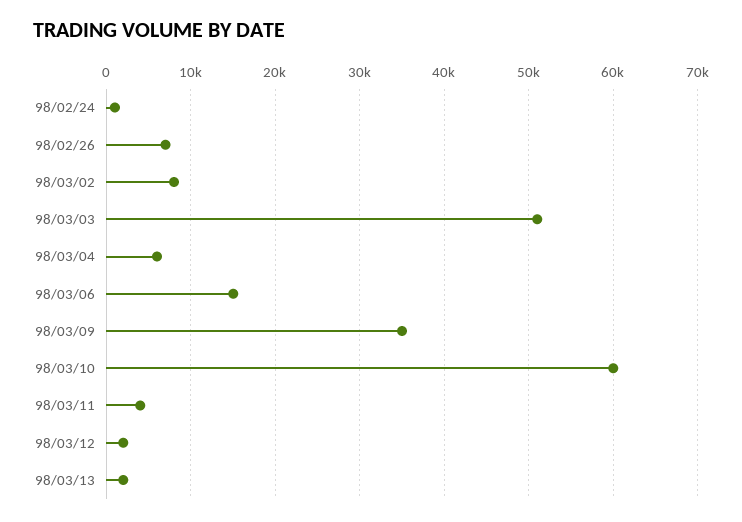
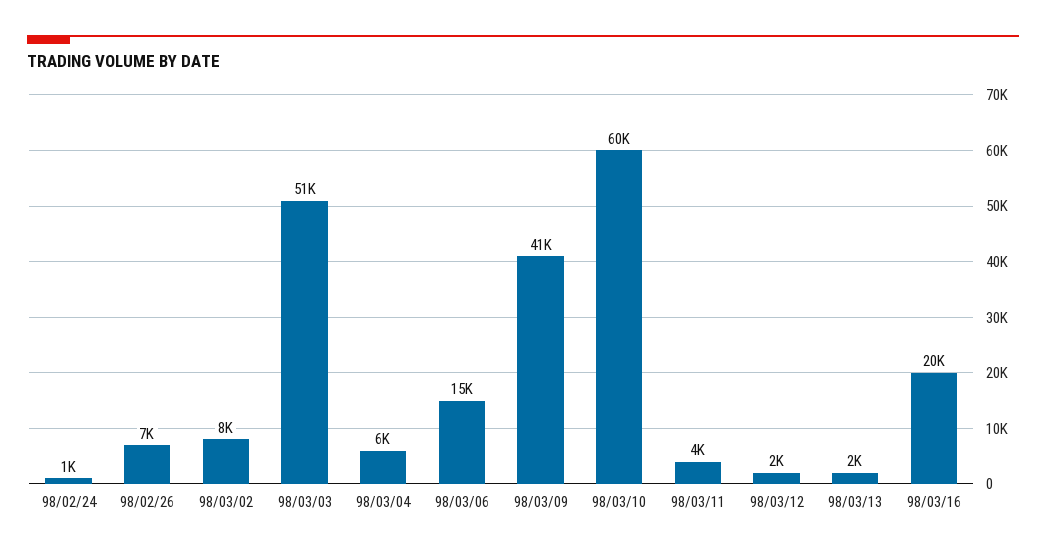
98/03/09: 35000 -> 41000
98/03/16: none -> 20000

